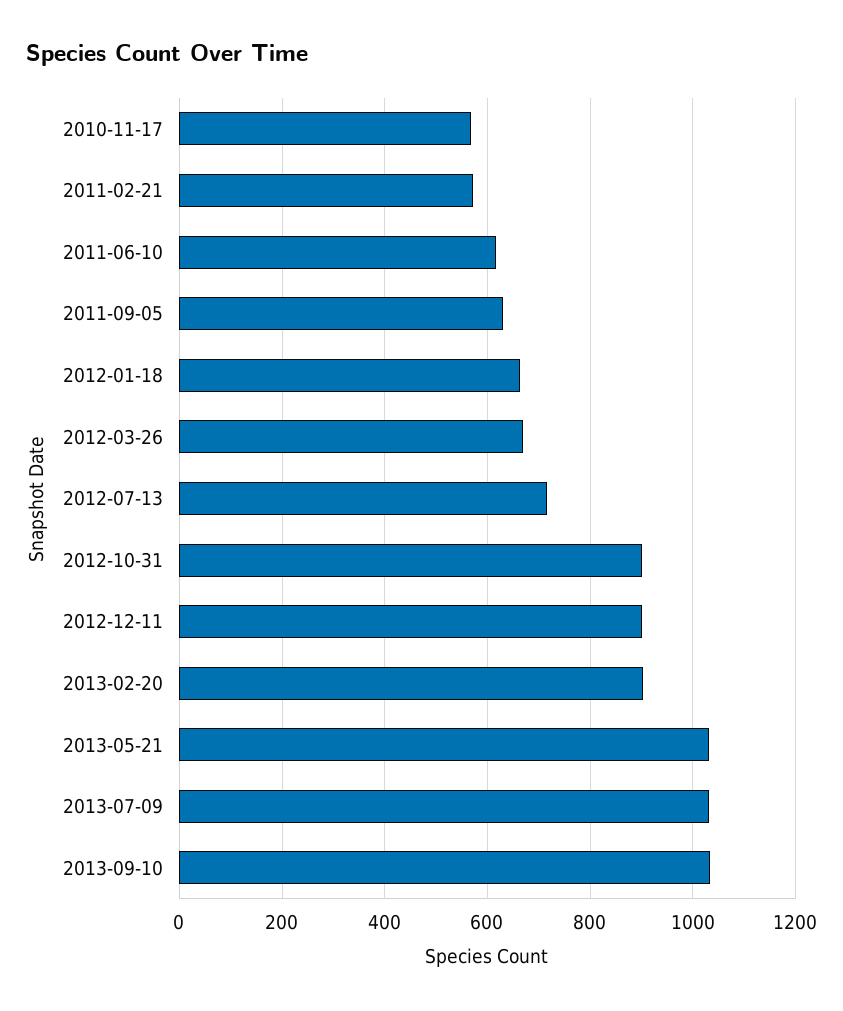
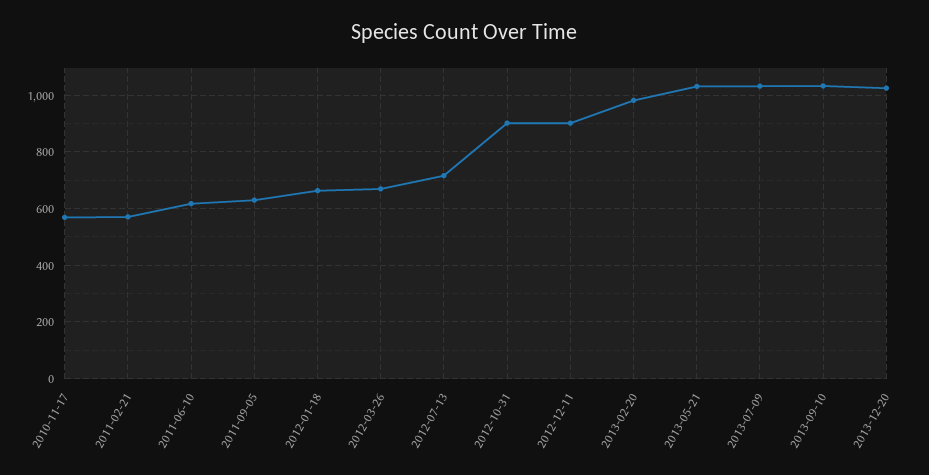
2013-02-20: 900 -> 975
2013-12-20: none -> 1025

